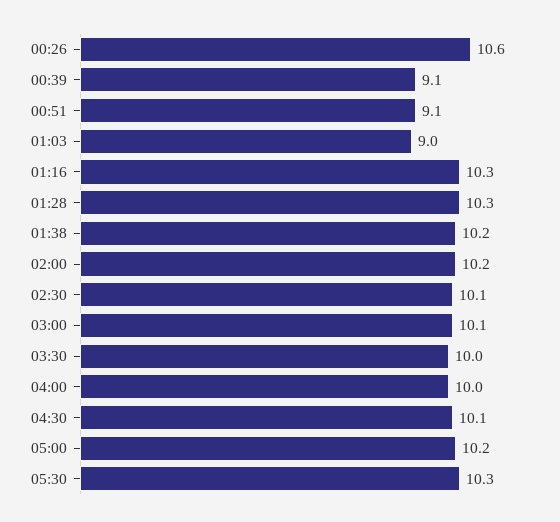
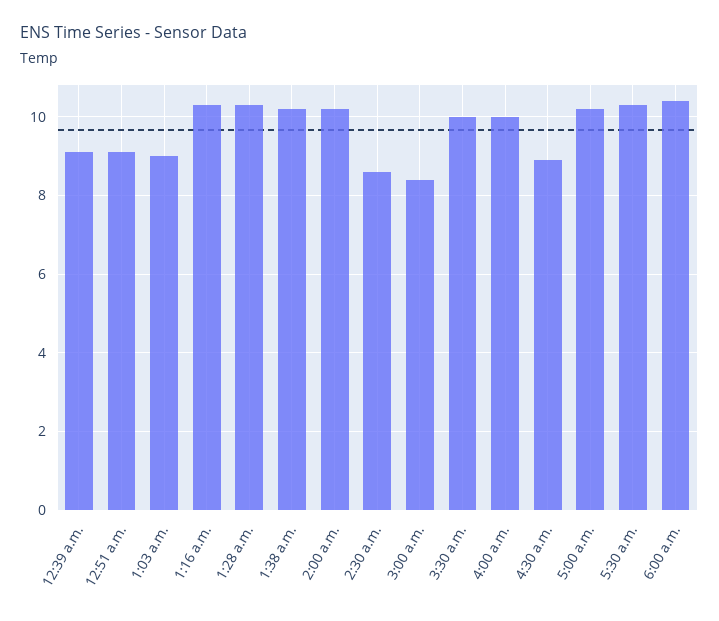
00:26: 10.6 -> none
02:30: 10.1 -> 8.5
03:00: 10.1 -> 8.5
04:30: 10.1 -> 9
6:00 a.m.: none -> 10.5

